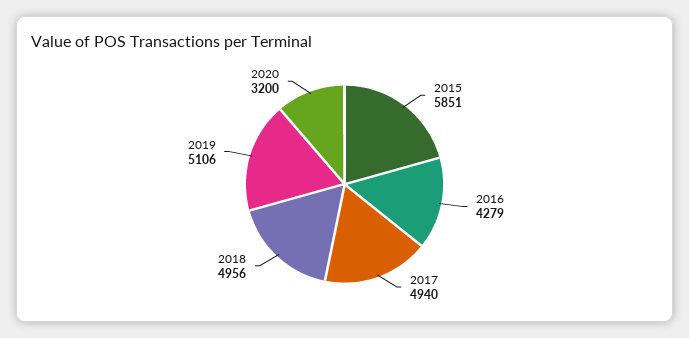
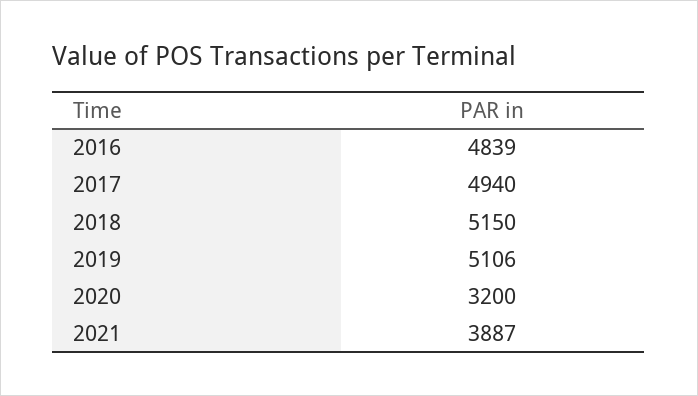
2015: 5851 -> none
2016: 4279 -> 4839
2018: 4956 -> 5150
2021: none -> 3887

